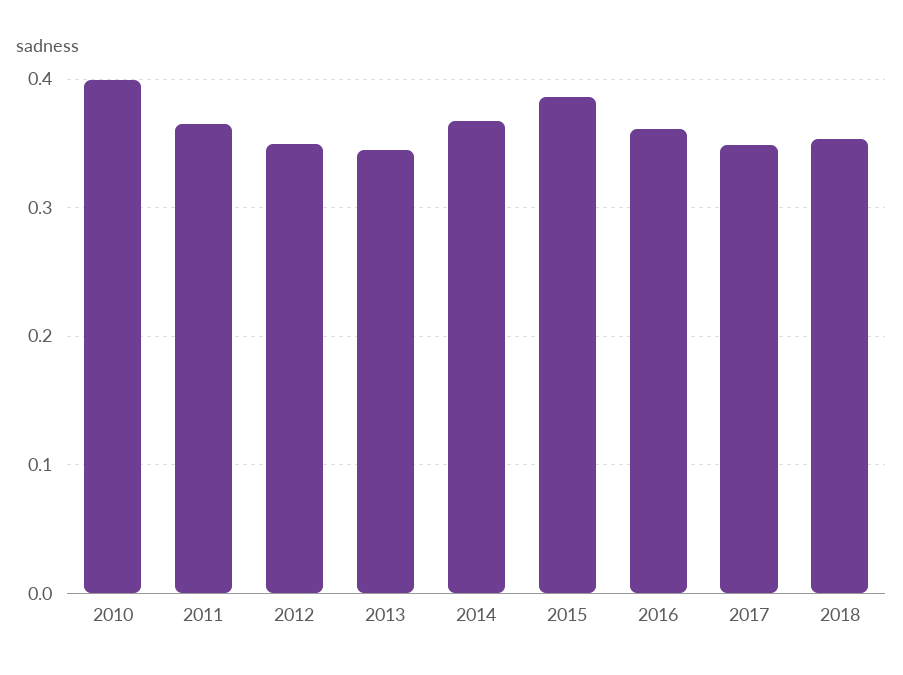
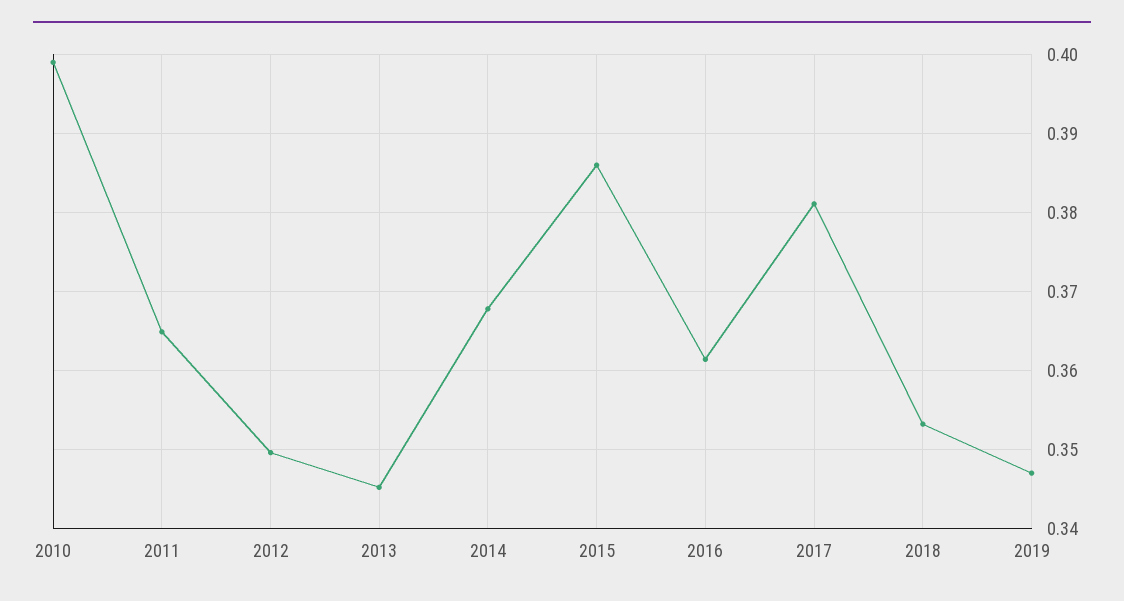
2017: 0.35 -> 0.381
2019: none -> 0.347

